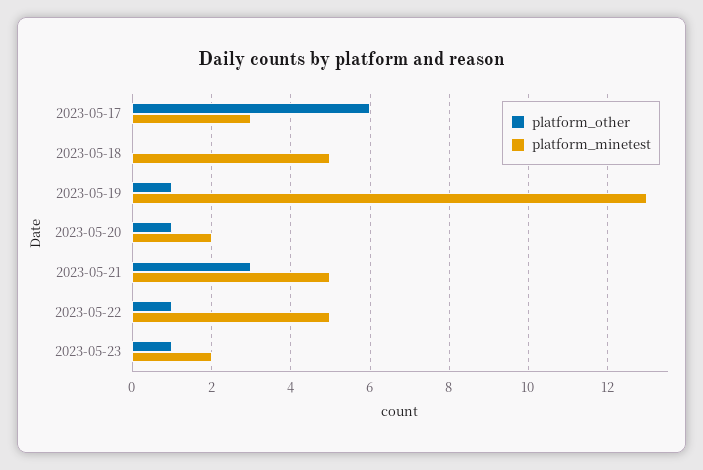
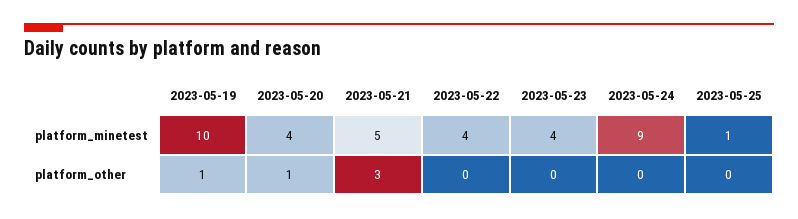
platform_other, 2023-05-17: 6 -> none
platform_minetest, 2023-05-17: 3 -> none
platform_other, 2023-05-18: 0 -> none
platform_minetest, 2023-05-18: 5 -> none
platform_minetest, 2023-05-19: 13 -> 10
platform_minetest, 2023-05-20: 2 -> 4
platform_other, 2023-05-22: 1 -> 0
platform_minetest, 2023-05-22: 5 -> 4
platform_other, 2023-05-23: 1 -> 0
platform_minetest, 2023-05-23: 2 -> 4
platform_minetest, 2023-05-24: none -> 9
platform_minetest, 2023-05-25: none -> 1
platform_other, 2023-05-24: none -> 0
platform_other, 2023-05-25: none -> 0

